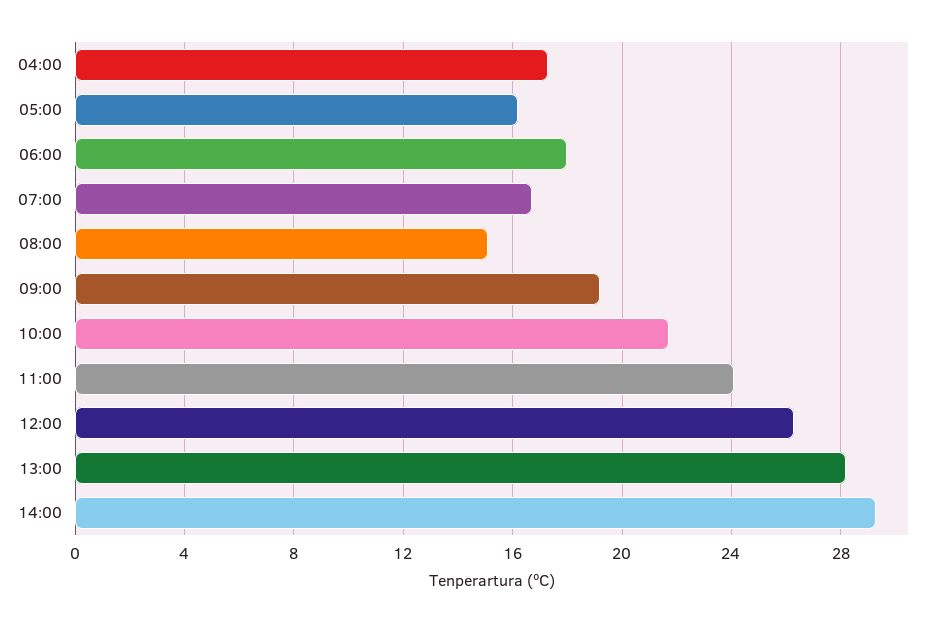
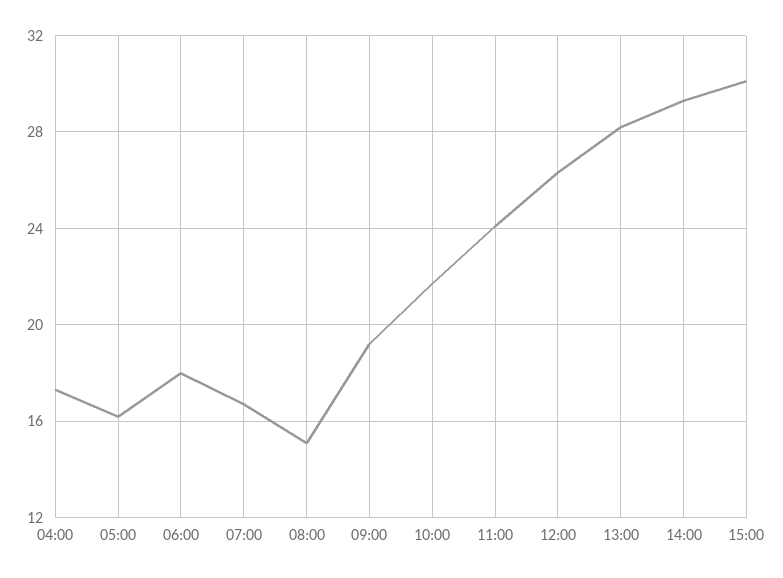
15:00: none -> 30

